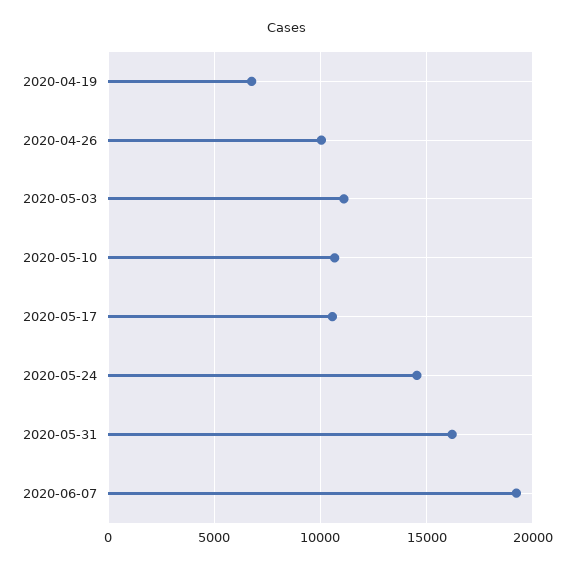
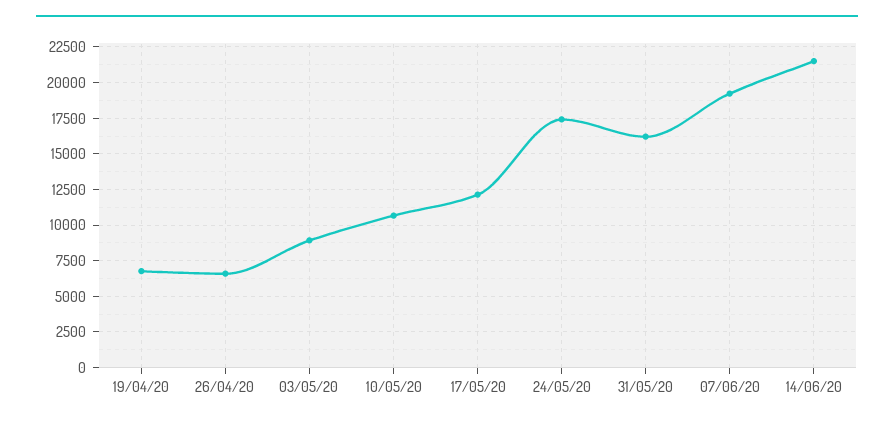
2020-04-26: 10000 -> 6500
2020-05-03: 11000 -> 9000
2020-05-17: 10500 -> 12000
2020-05-24: 14500 -> 17500
14/06/20: none -> 21500

